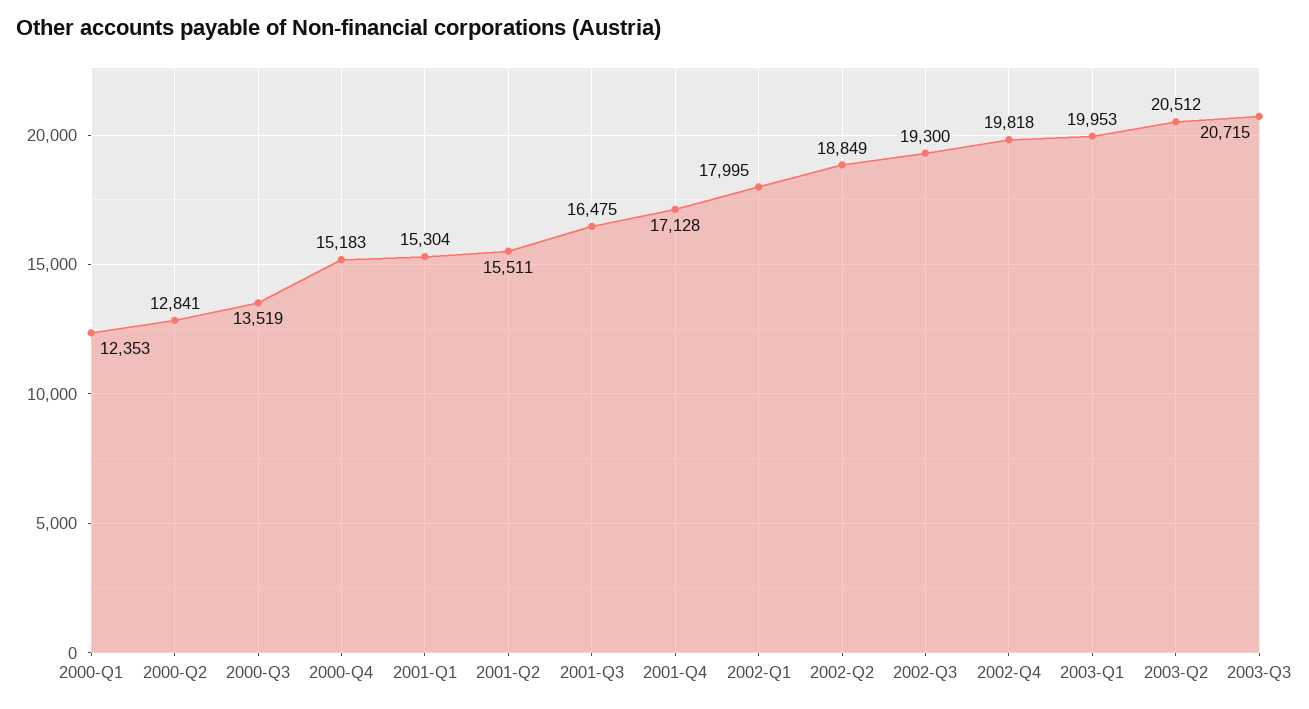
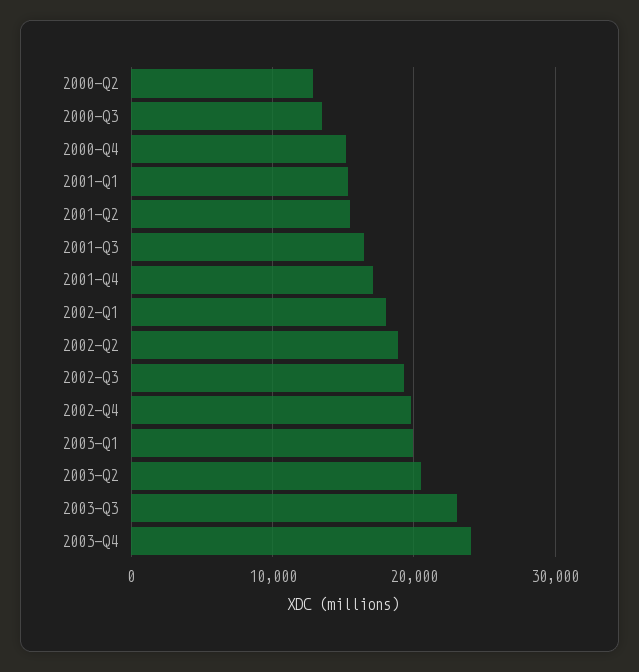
2000-Q1: 12353 -> none
2003-Q3: 20715 -> 23000
2003-Q4: none -> 24000

